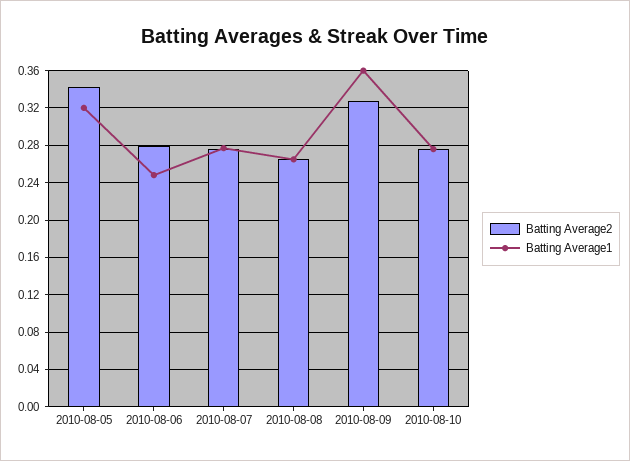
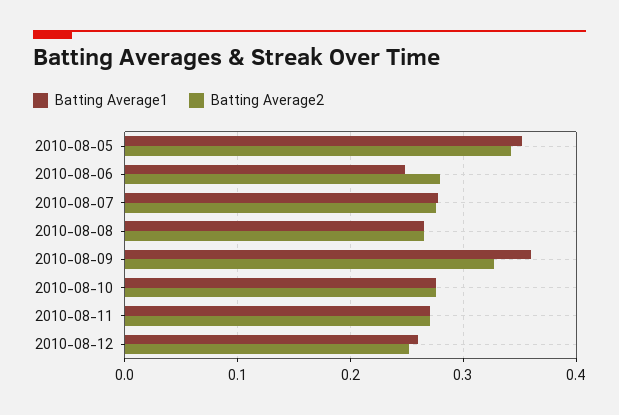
Batting Average1, 2010-08-05: 0.32 -> 0.35
Batting Average1, 2010-08-11: none -> 0.27
Batting Average2, 2010-08-11: none -> 0.27
Batting Average1, 2010-08-12: none -> 0.26
Batting Average2, 2010-08-12: none -> 0.25

